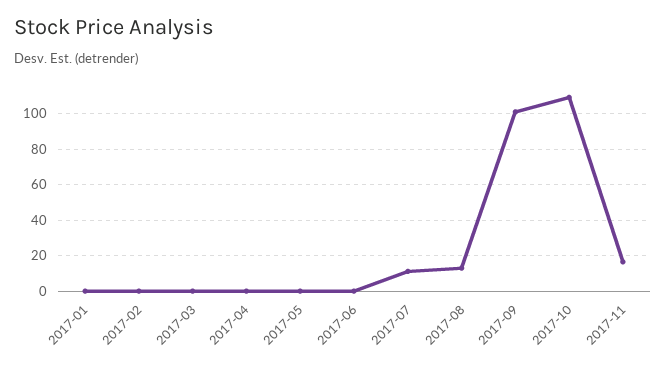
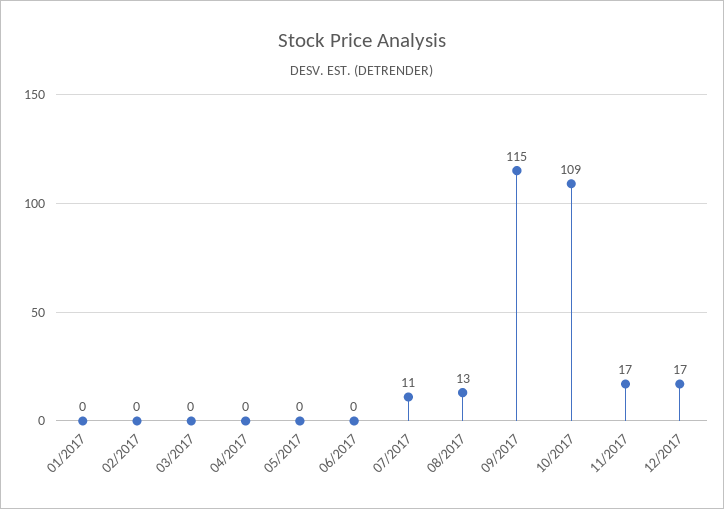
2017-09: 100 -> 115
12/2017: none -> 17

